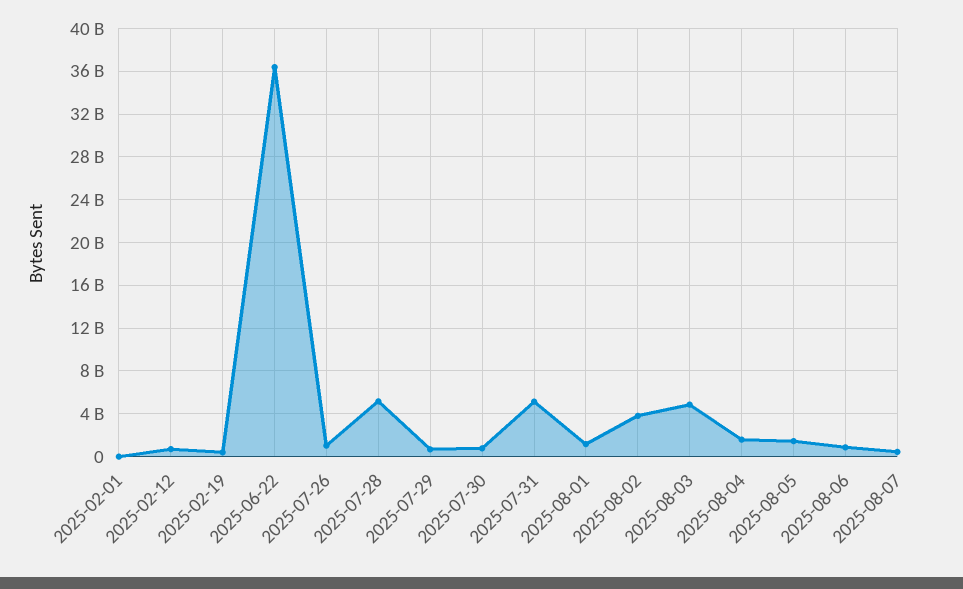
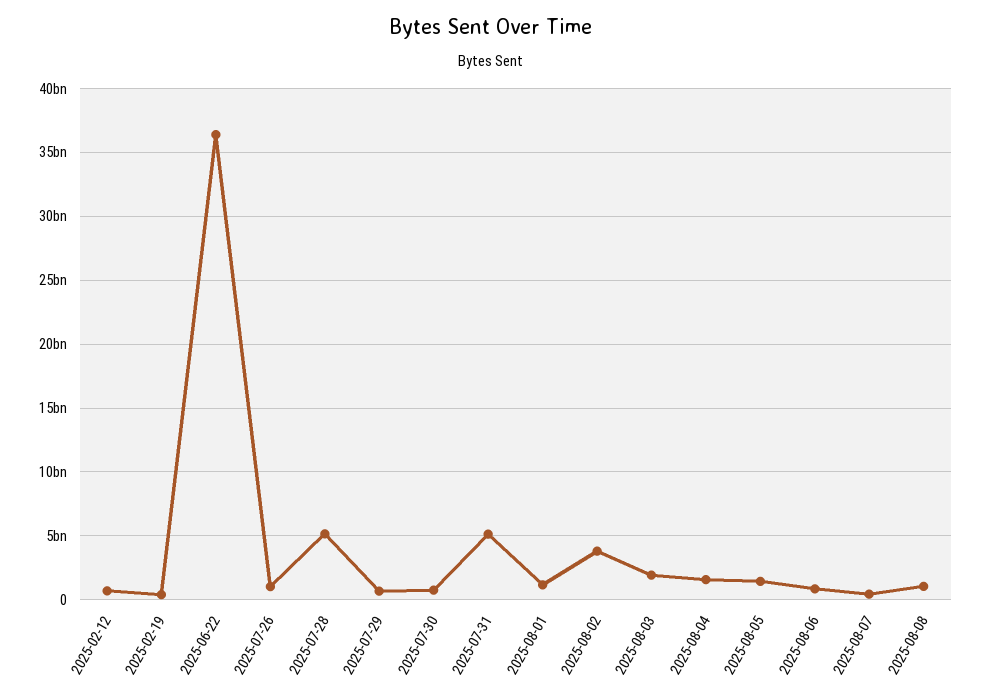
2025-02-01: 0 -> none
2025-08-03: 5000000000 -> 2000000000
2025-08-08: none -> 1000000000

